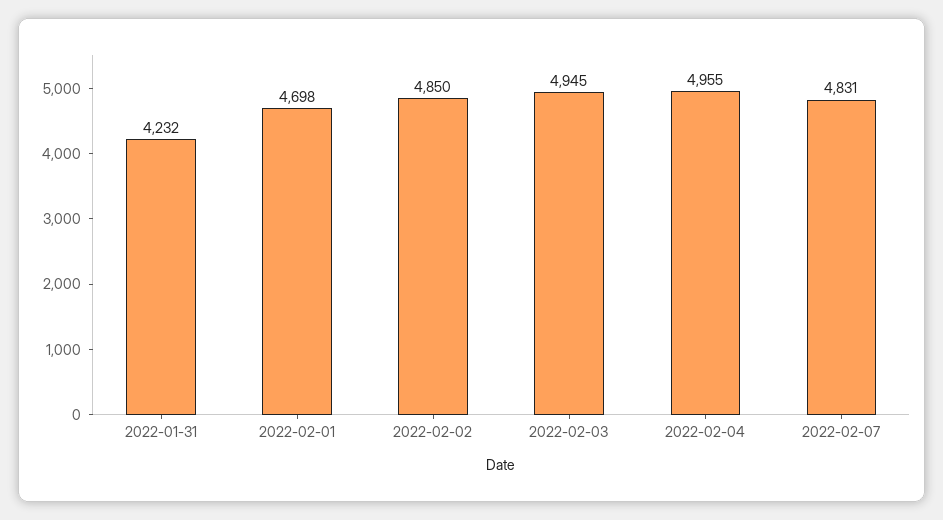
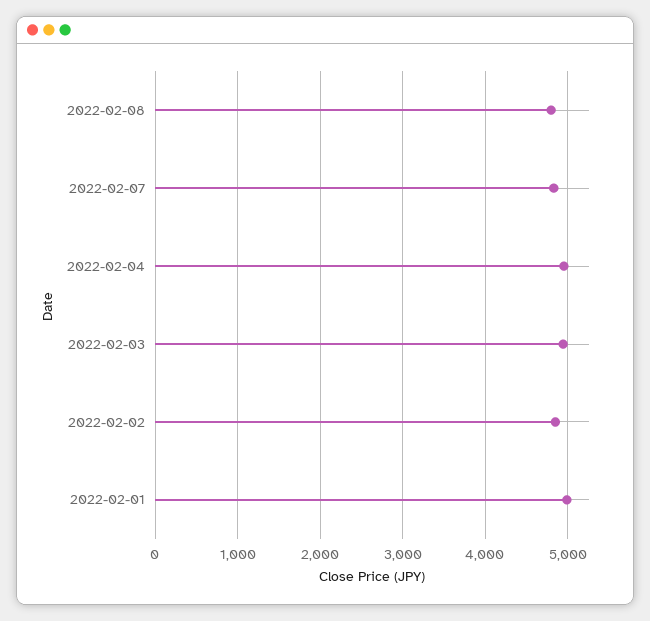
2022-01-31: 4232 -> none
2022-02-01: 4698 -> 5000
2022-02-08: none -> 4800

